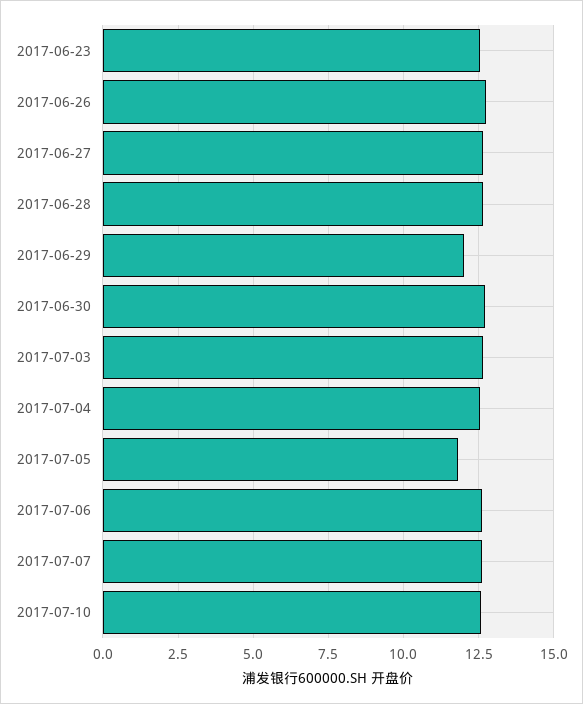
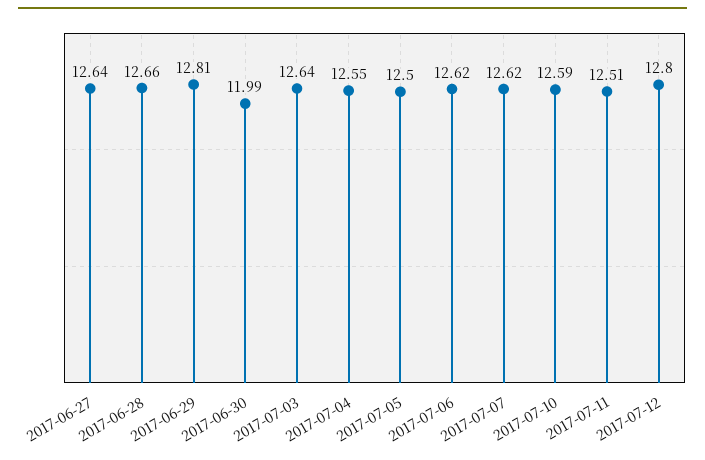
2017-06-23: 12.5 -> none
2017-06-26: 12.75 -> none
2017-06-29: 12 -> 12.81
2017-06-30: 12.75 -> 11.99
2017-07-05: 11.75 -> 12.5
2017-07-11: none -> 12.51
2017-07-12: none -> 12.8

